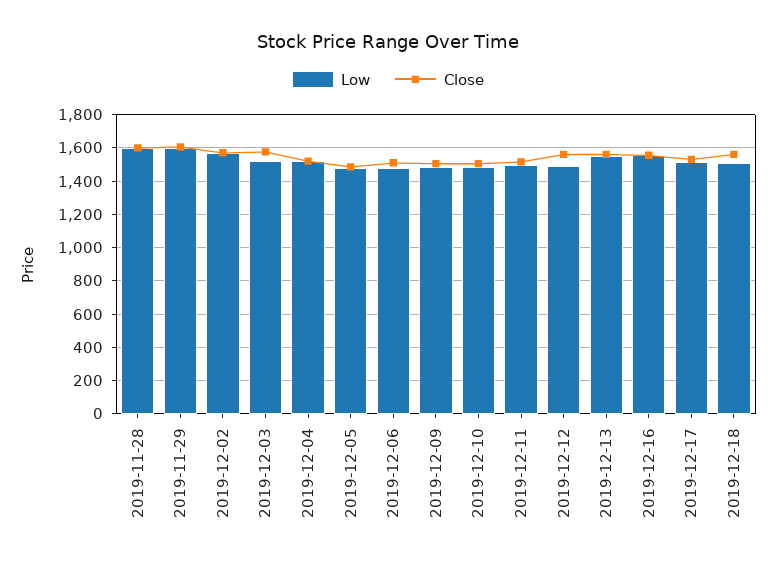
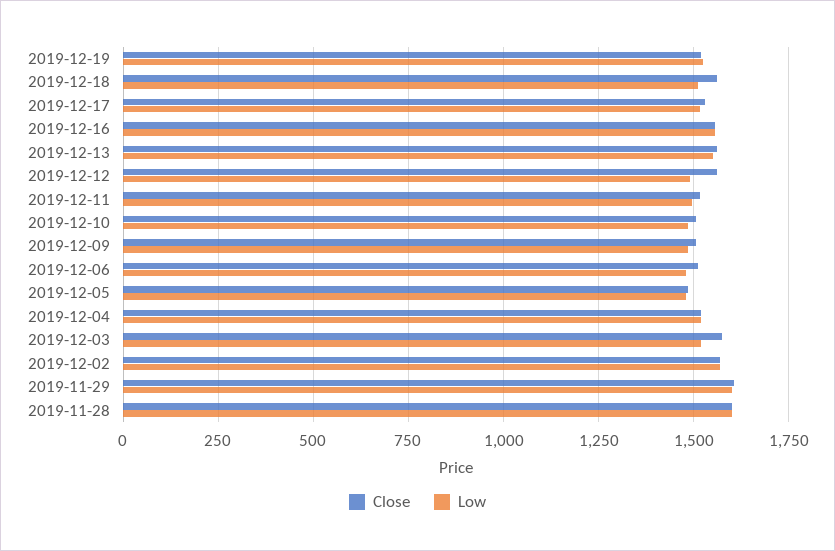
Close, 2019-12-19: none -> 1525
Low, 2019-12-19: none -> 1525

